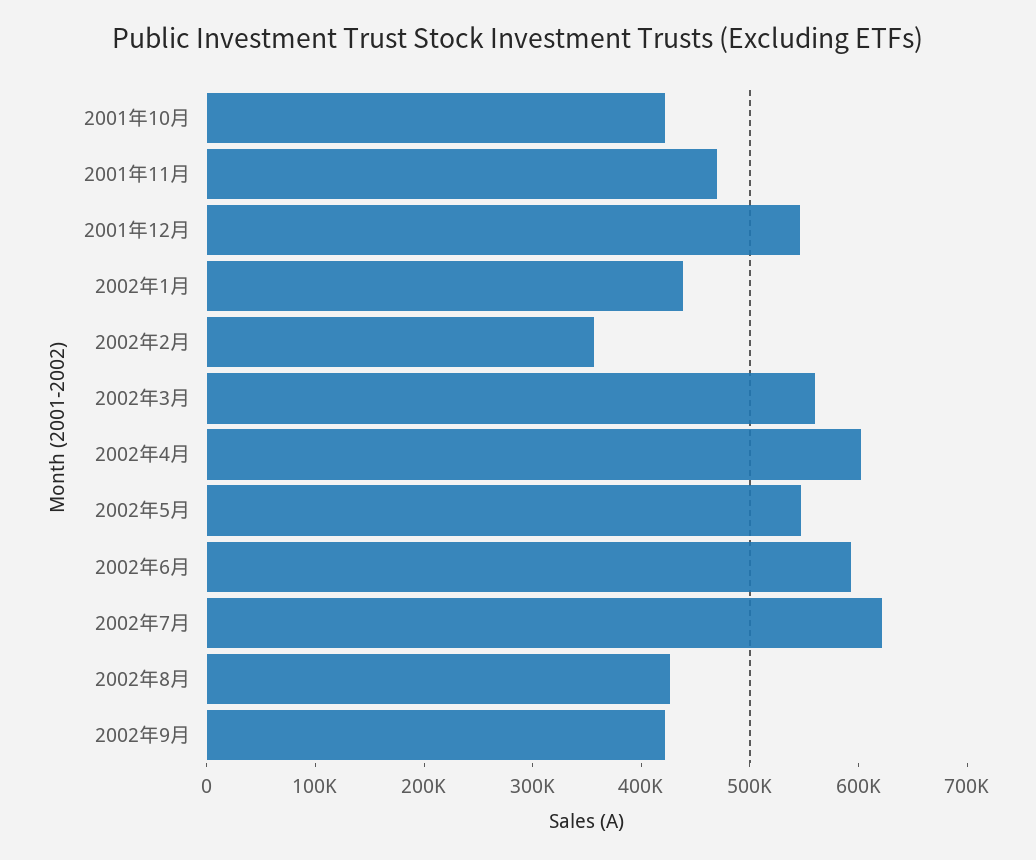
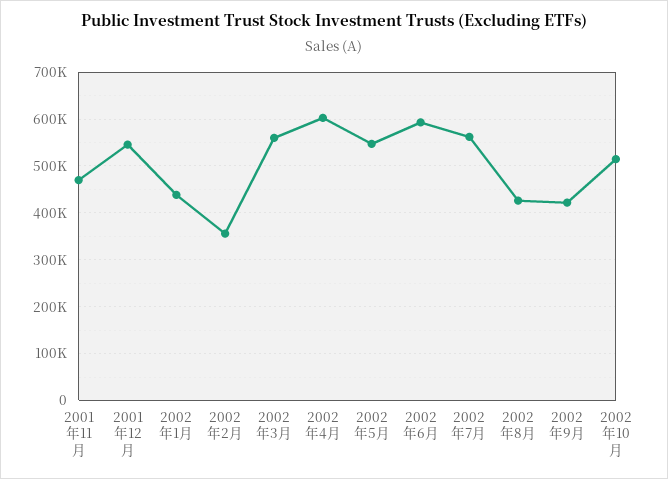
2001年10月: 420000 -> none
2002年7月: 620000 -> 560000
2002年10月: none -> 520000

